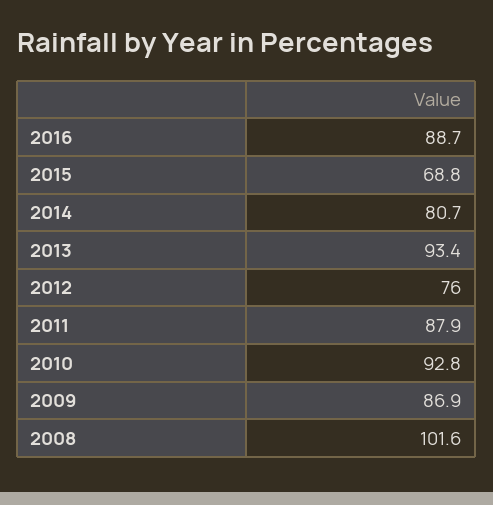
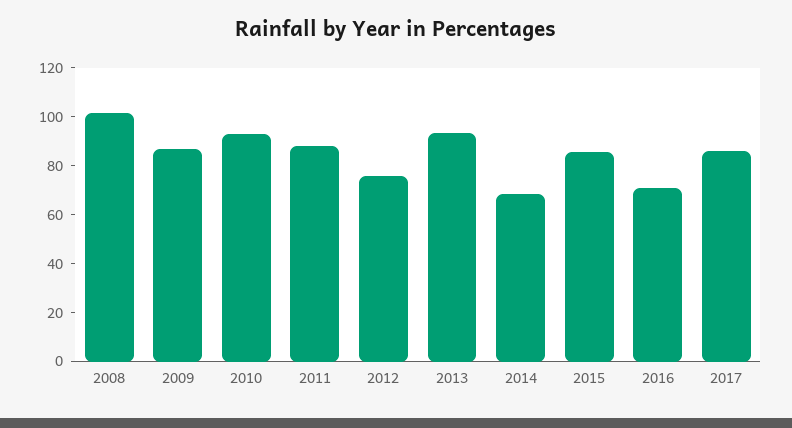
2016: 88.7 -> 70
2015: 68.8 -> 85
2014: 80.7 -> 70
2017: none -> 85

